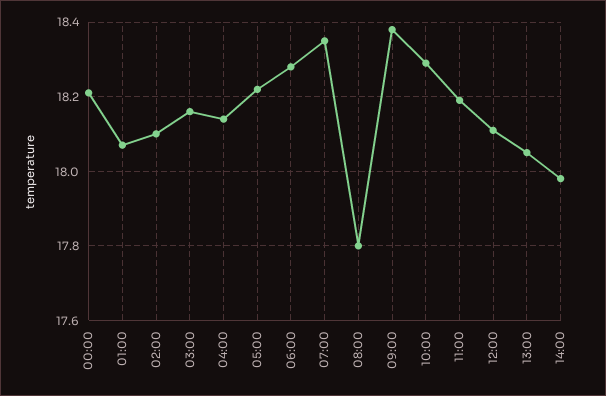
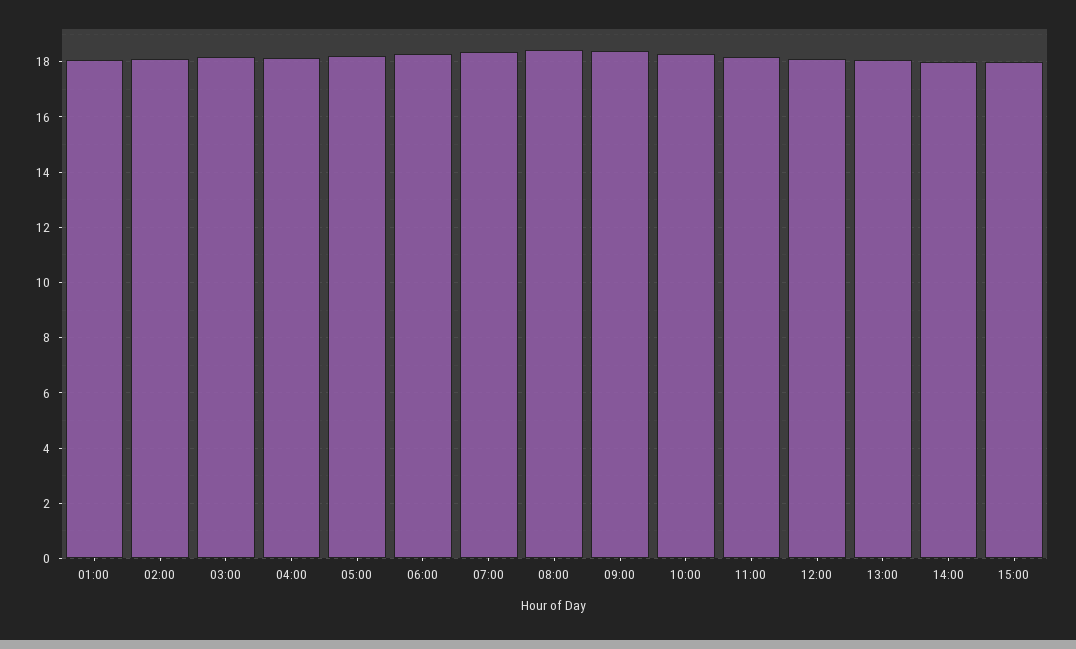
00:00: 18.2 -> none
08:00: 17.8 -> 18.5
15:00: none -> 18

